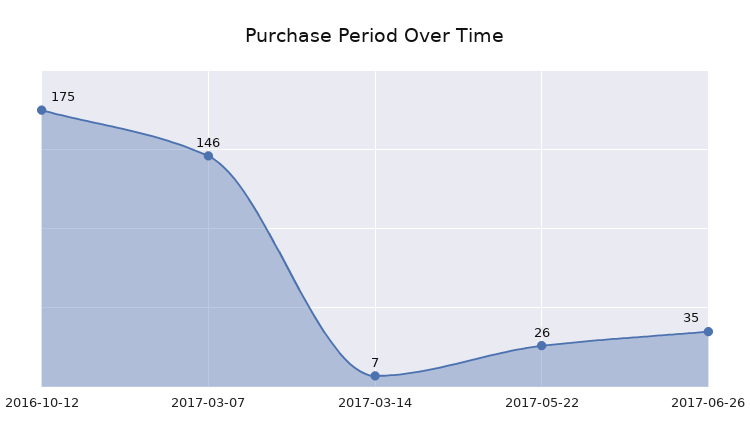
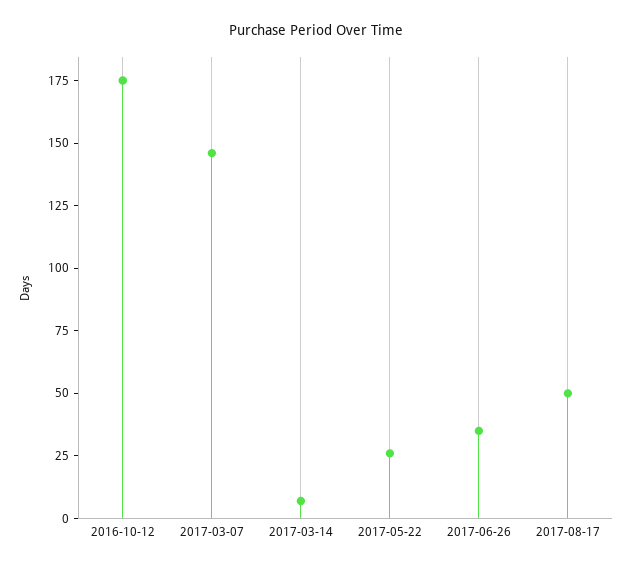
2017-08-17: none -> 50

